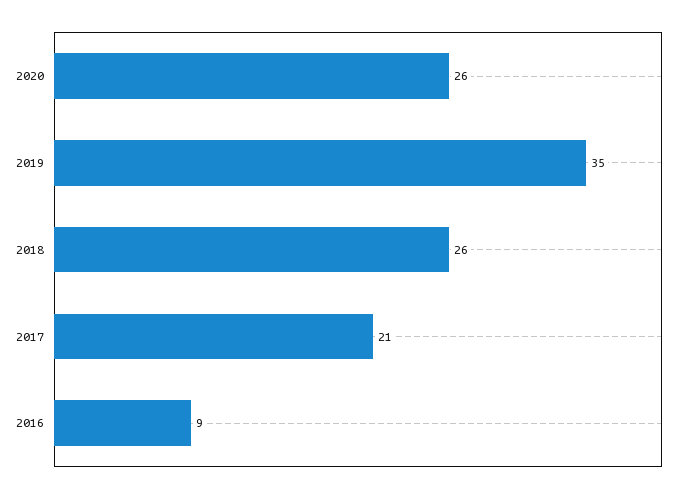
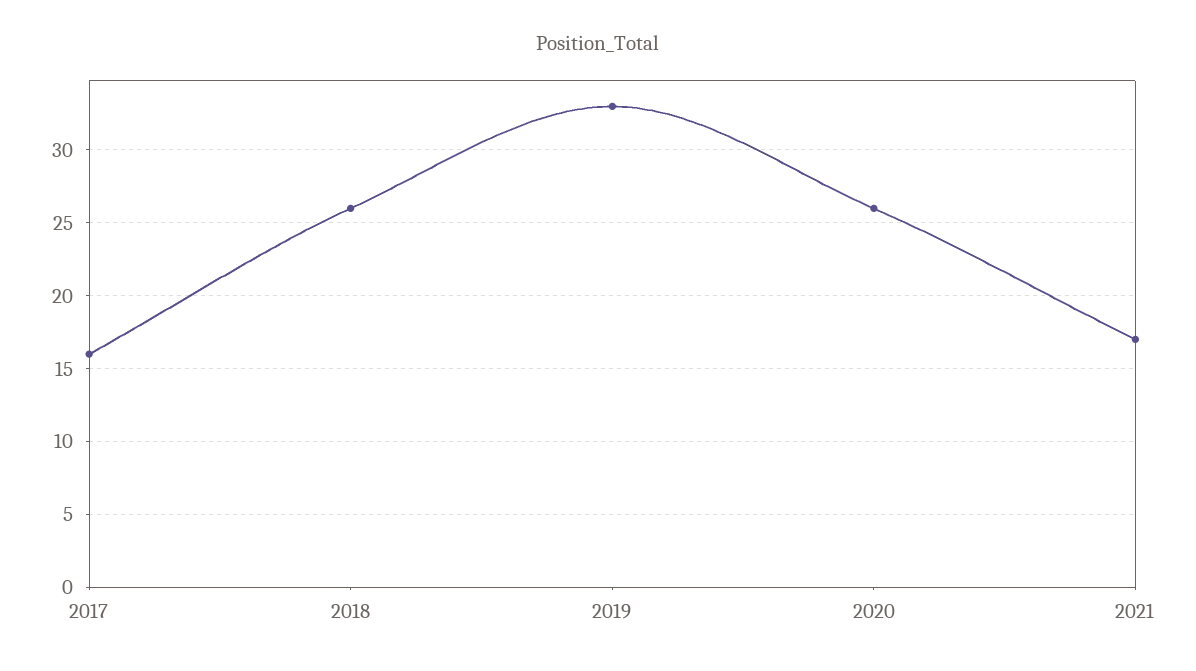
2019: 35 -> 33
2017: 21 -> 16
2016: 9 -> none
2021: none -> 17

